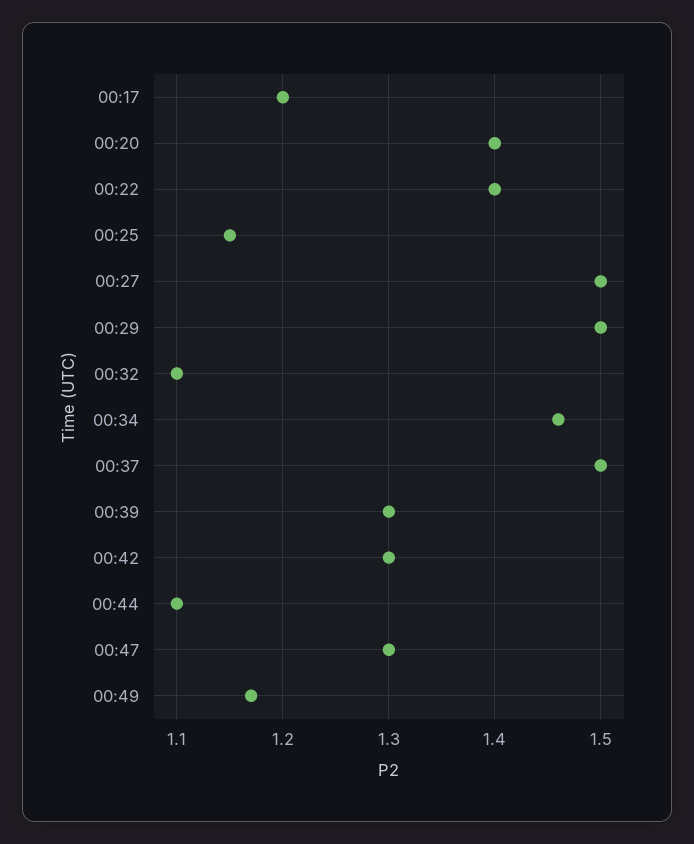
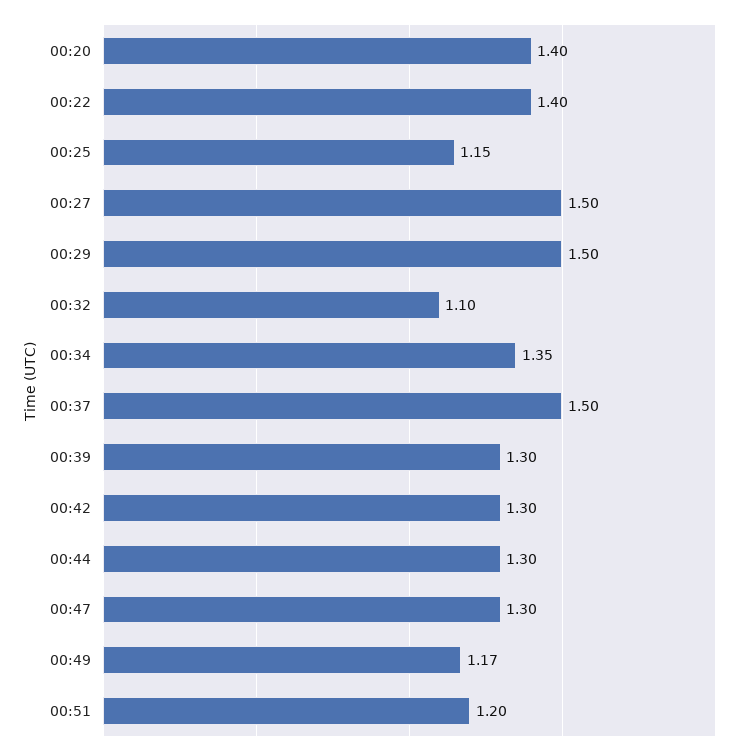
00:17: 1.2 -> none
00:34: 1.46 -> 1.35
00:44: 1.1 -> 1.3
00:51: none -> 1.2

